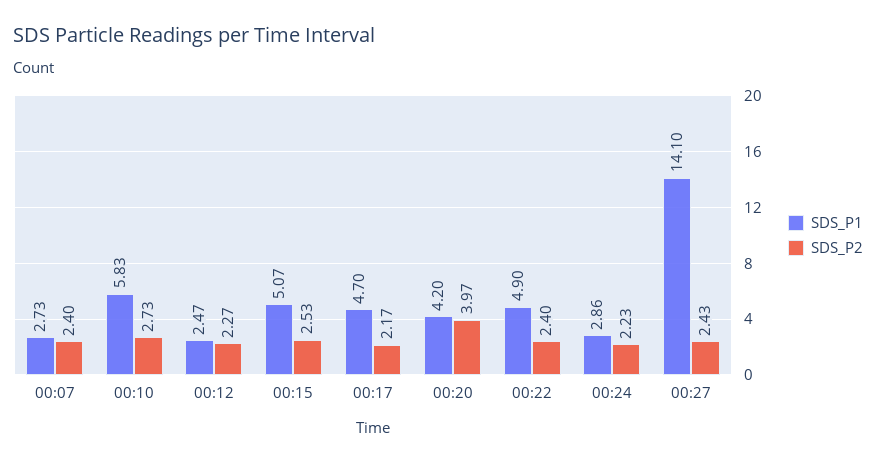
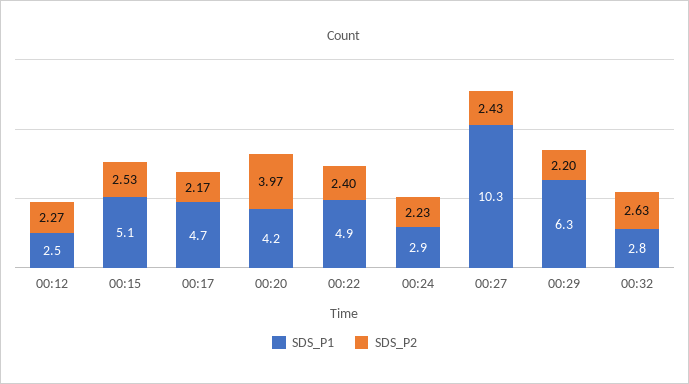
SDS_P1, 00:07: 2.73 -> none
SDS_P2, 00:07: 2.4 -> none
SDS_P1, 00:10: 5.83 -> none
SDS_P2, 00:10: 2.73 -> none
SDS_P1, 00:27: 14.1 -> 10.3
SDS_P1, 00:29: none -> 6.3
SDS_P2, 00:29: none -> 2.2
SDS_P1, 00:32: none -> 2.8
SDS_P2, 00:32: none -> 2.63

